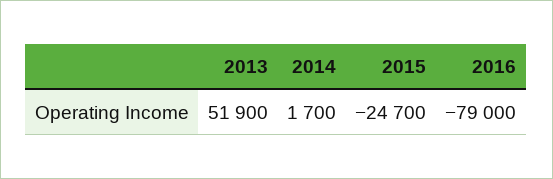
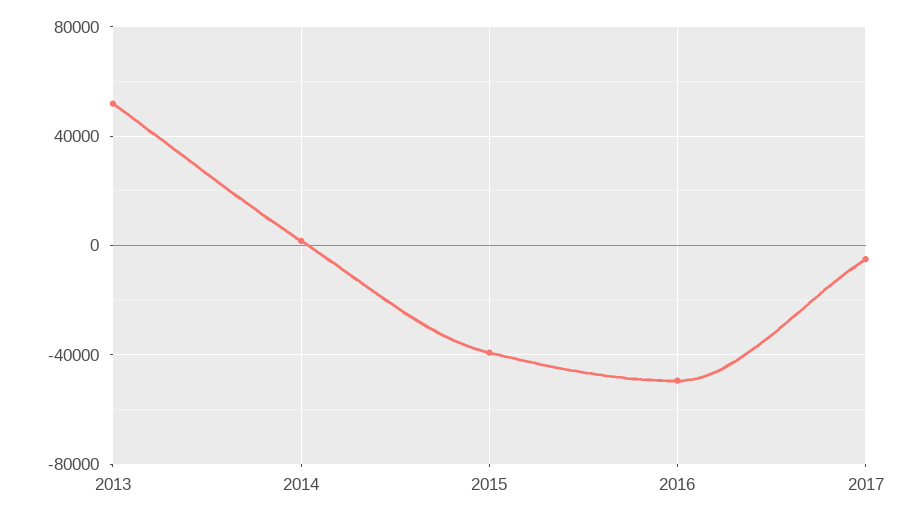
2015: -24700 -> -40000
2016: -79000 -> -50000
2017: none -> -5000

